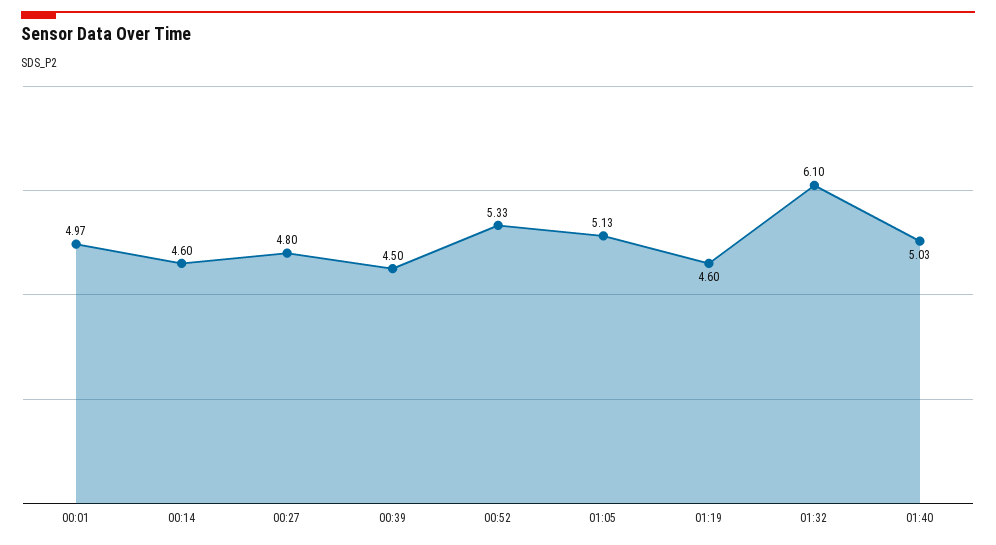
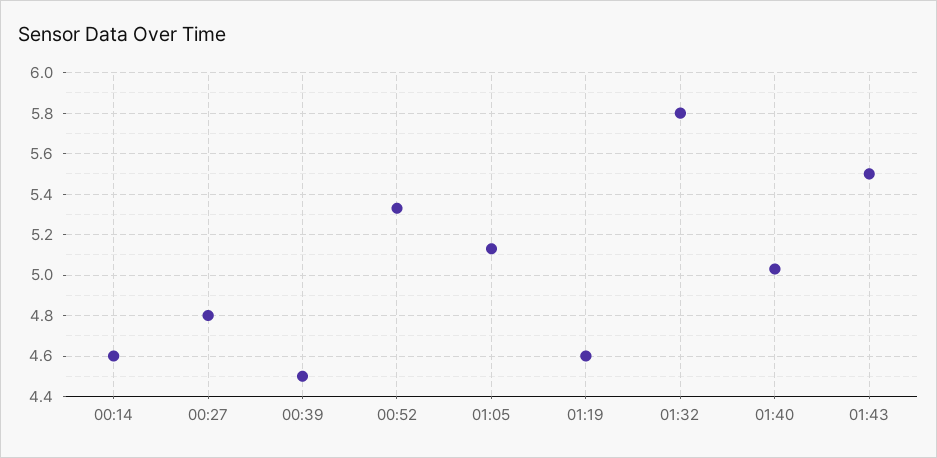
00:01: 4.97 -> none
01:32: 6.1 -> 5.8
01:43: none -> 5.5

